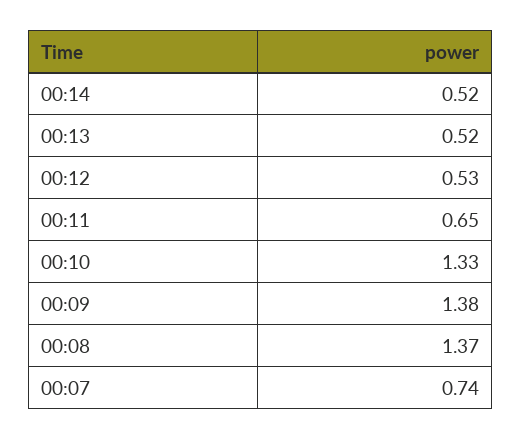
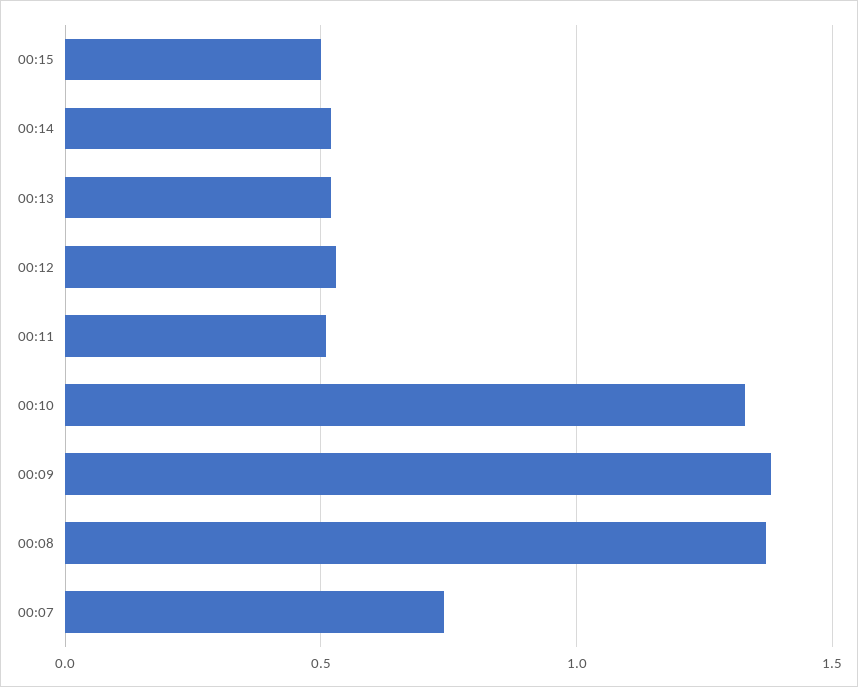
00:11: 0.65 -> 0.5
00:15: none -> 0.5

